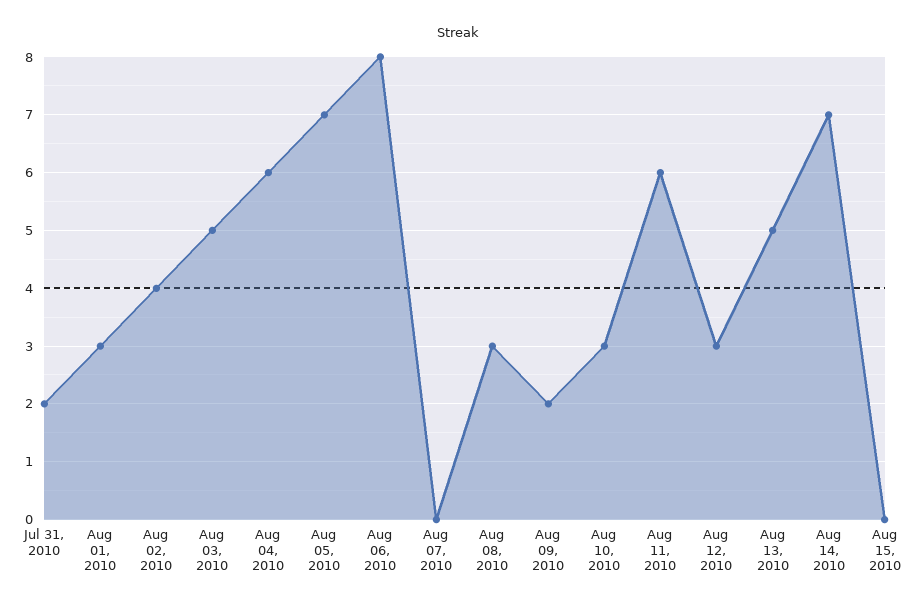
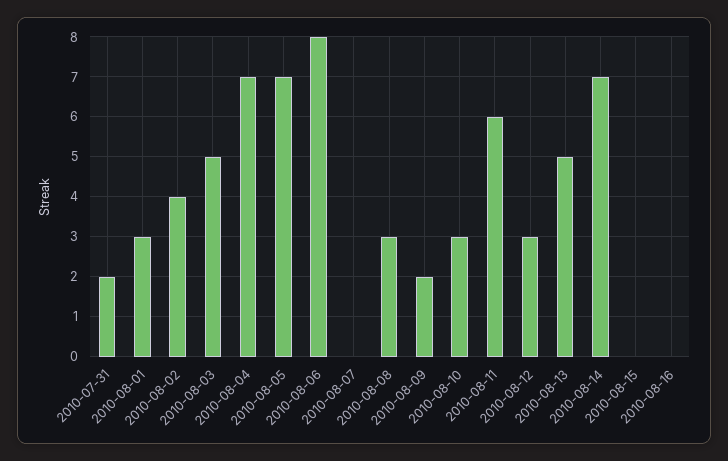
Aug 04, 2010: 6 -> 7
2010-08-16: none -> 0

